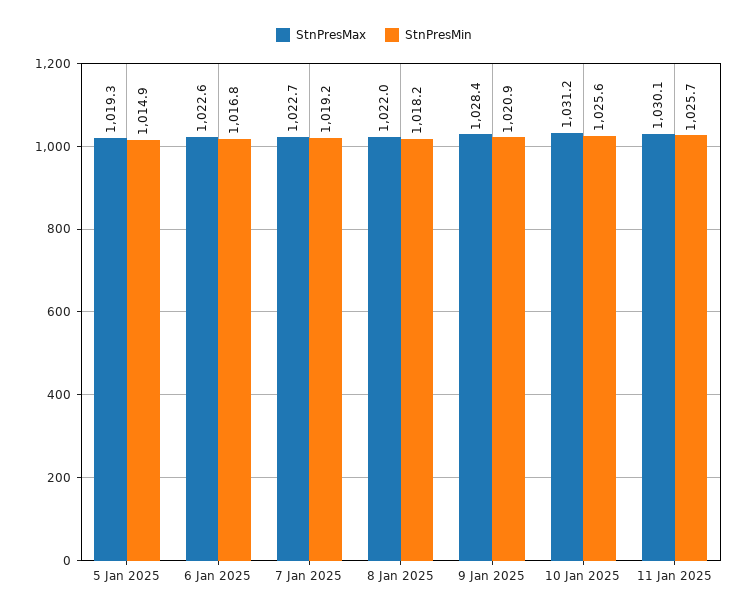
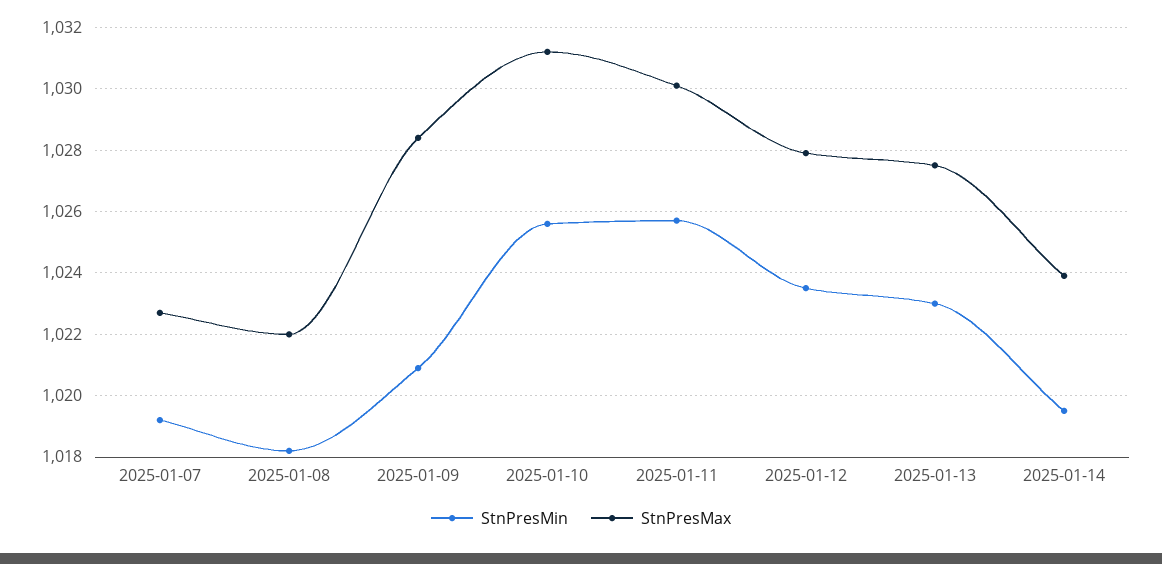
StnPresMax, 5 Jan 2025: 1019.3 -> none
StnPresMin, 5 Jan 2025: 1014.9 -> none
StnPresMax, 6 Jan 2025: 1022.6 -> none
StnPresMin, 6 Jan 2025: 1016.8 -> none
StnPresMin, 2025-01-12: none -> 1023.5
StnPresMax, 2025-01-12: none -> 1028
StnPresMin, 2025-01-13: none -> 1023
StnPresMax, 2025-01-13: none -> 1027.5
StnPresMin, 2025-01-14: none -> 1019.5
StnPresMax, 2025-01-14: none -> 1024

